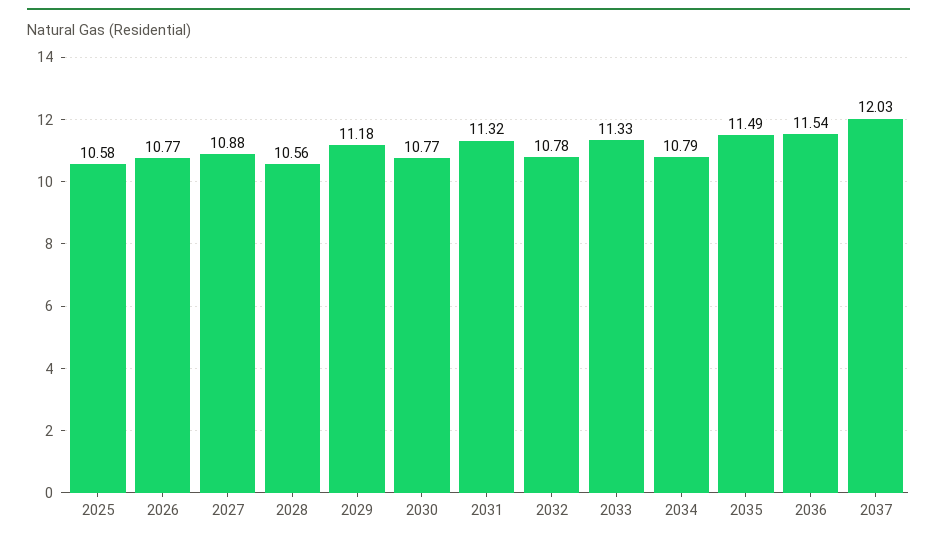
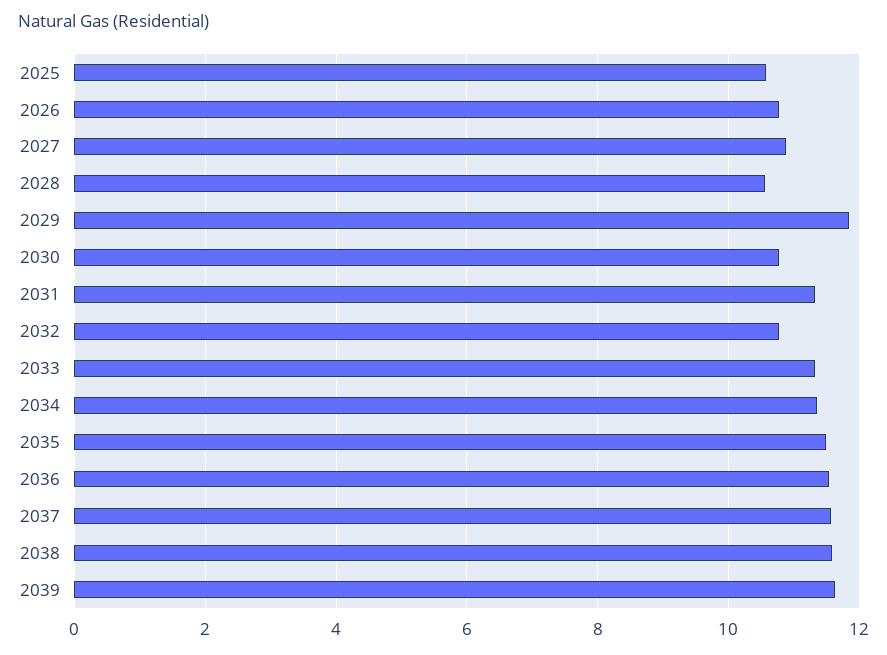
2029: 11.18 -> 11.8
2034: 10.79 -> 11.4
2037: 12.03 -> 11.6
2038: none -> 11.6
2039: none -> 11.6

